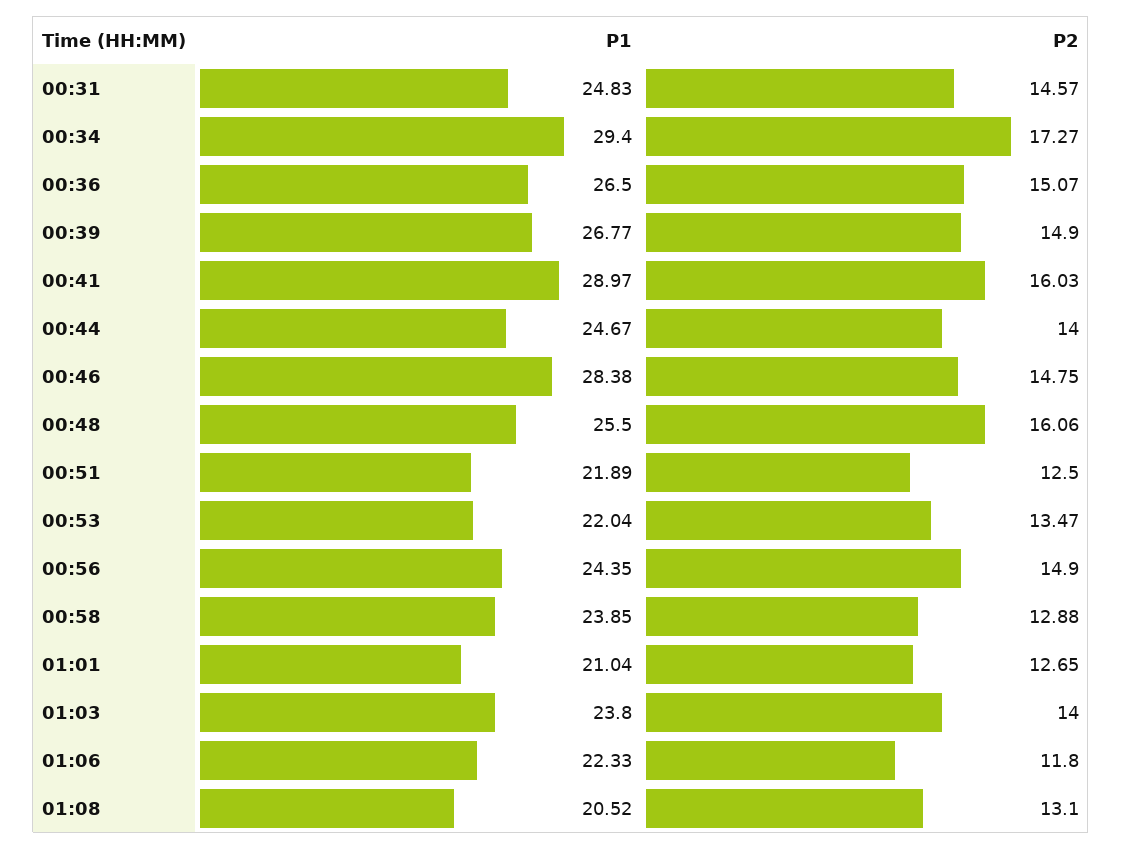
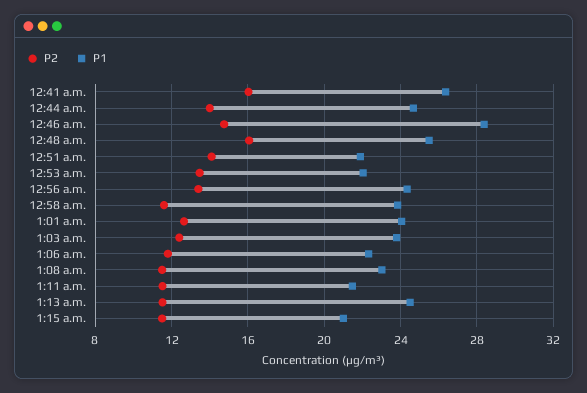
P1, 00:31: 24.83 -> none
P2, 00:31: 14.57 -> none
P1, 00:34: 29.4 -> none
P2, 00:34: 17.27 -> none
P1, 00:36: 26.5 -> none
P2, 00:36: 15.07 -> none
P1, 00:39: 26.77 -> none
P2, 00:39: 14.9 -> none
P1, 00:41: 28.97 -> 26.5
P2, 00:51: 12.5 -> 14
P2, 00:56: 14.9 -> 13.5
P2, 00:58: 12.88 -> 11.5
P1, 01:01: 21.04 -> 24
P2, 01:03: 14 -> 12.5
P1, 01:08: 20.52 -> 23
P2, 01:08: 13.1 -> 11.5
P2, 1:11 a.m.: none -> 11.5
P1, 1:11 a.m.: none -> 21.5
P2, 1:13 a.m.: none -> 11.5
P1, 1:13 a.m.: none -> 24.5
P2, 1:15 a.m.: none -> 11.5
P1, 1:15 a.m.: none -> 21

